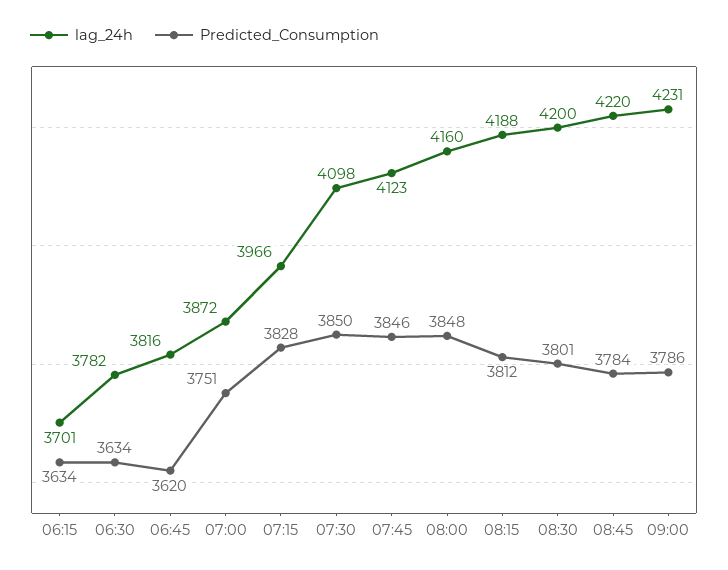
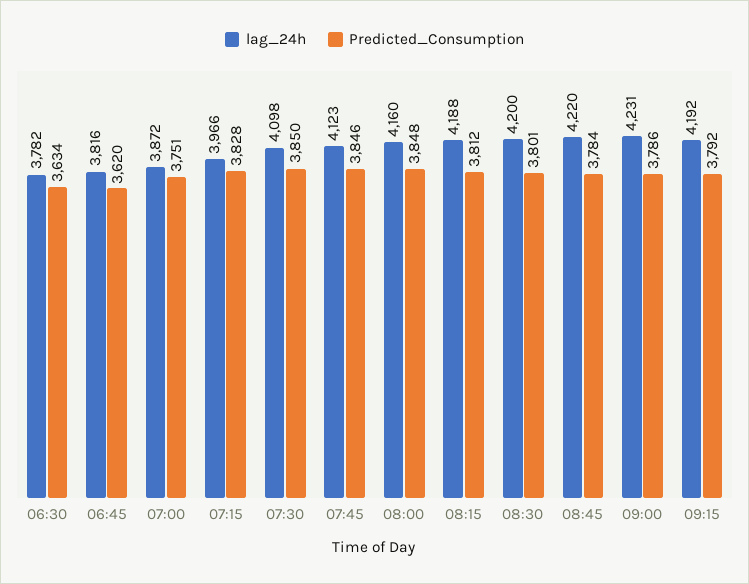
lag_24h, 06:15: 3701 -> none
Predicted_Consumption, 06:15: 3634 -> none
lag_24h, 09:15: none -> 4192
Predicted_Consumption, 09:15: none -> 3792

